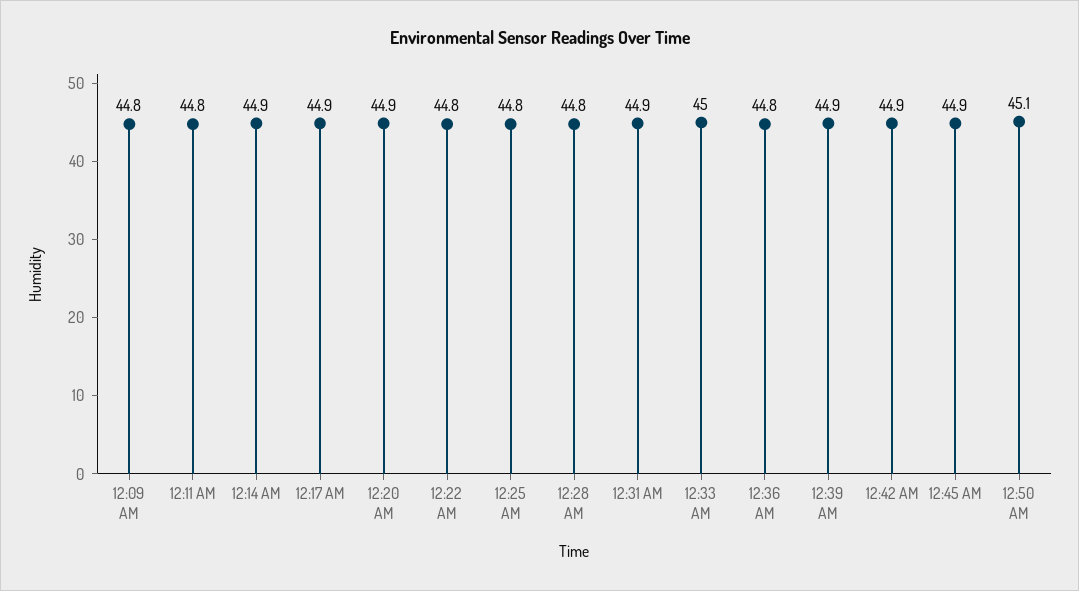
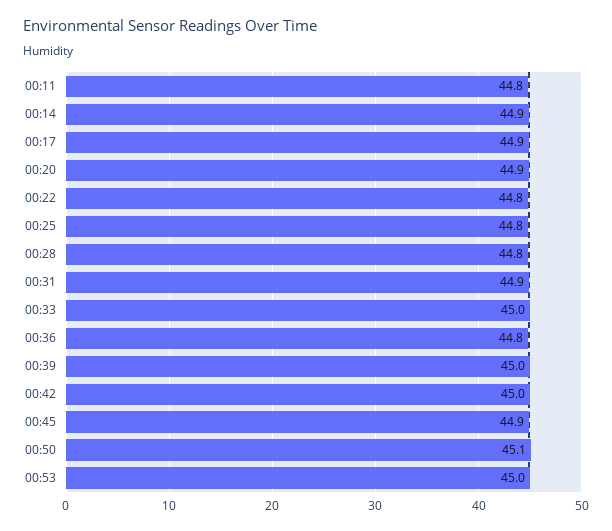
12:09 AM: 44.8 -> none
12:39 AM: 44.9 -> 45
12:42 AM: 44.9 -> 45
00:53: none -> 45

